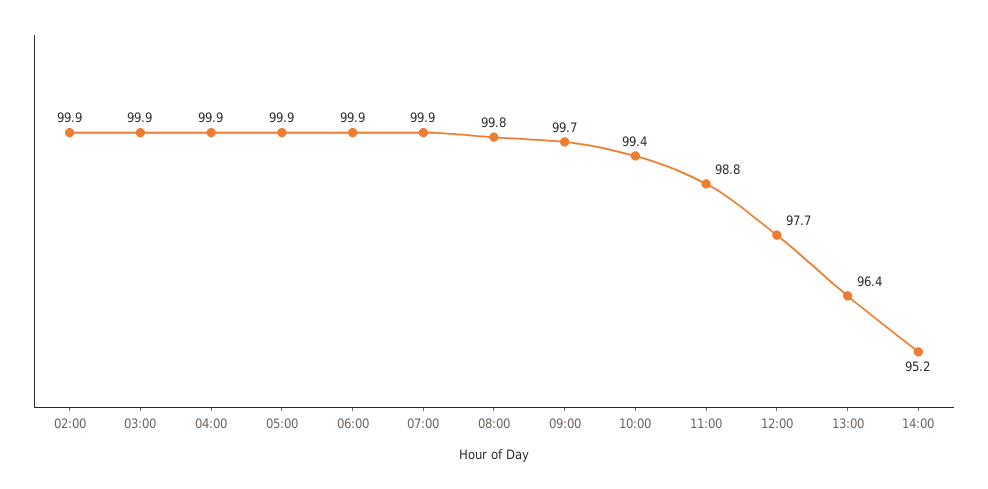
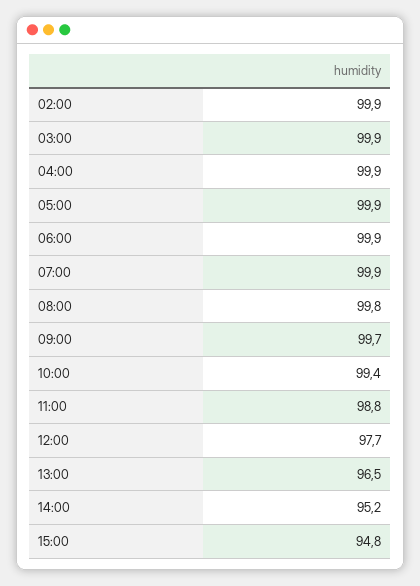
13:00: 96.4 -> 96.5
15:00: none -> 94.8

